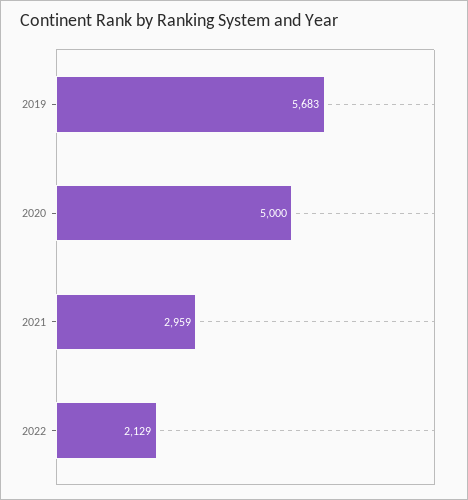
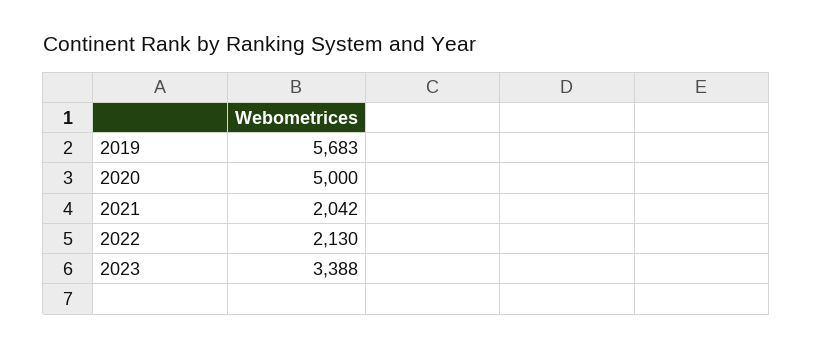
2021: 2959 -> 2042
2022: 2129 -> 2130
2023: none -> 3388

